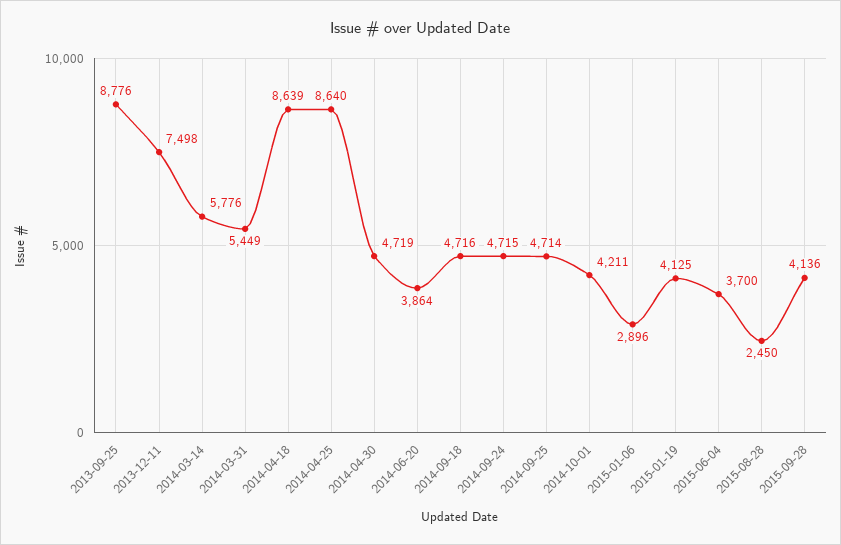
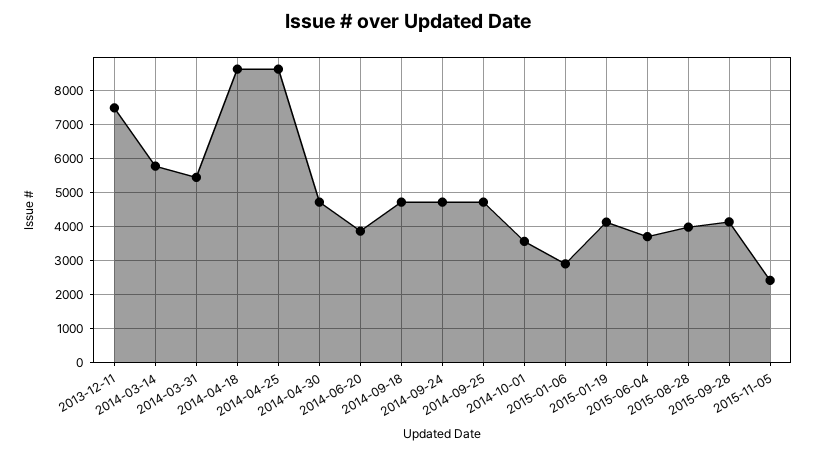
2013-09-25: 8776 -> none
2014-10-01: 4211 -> 3600
2015-08-28: 2450 -> 4000
2015-11-05: none -> 2400

